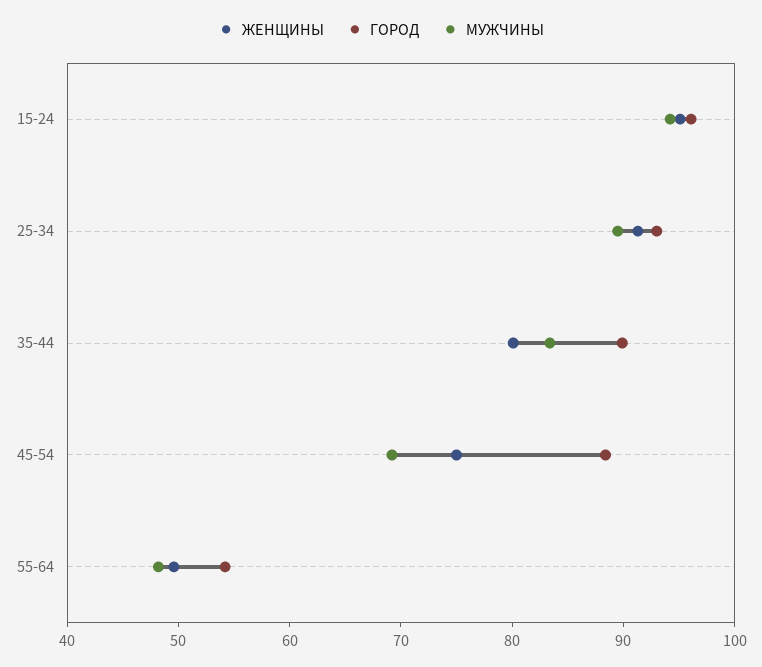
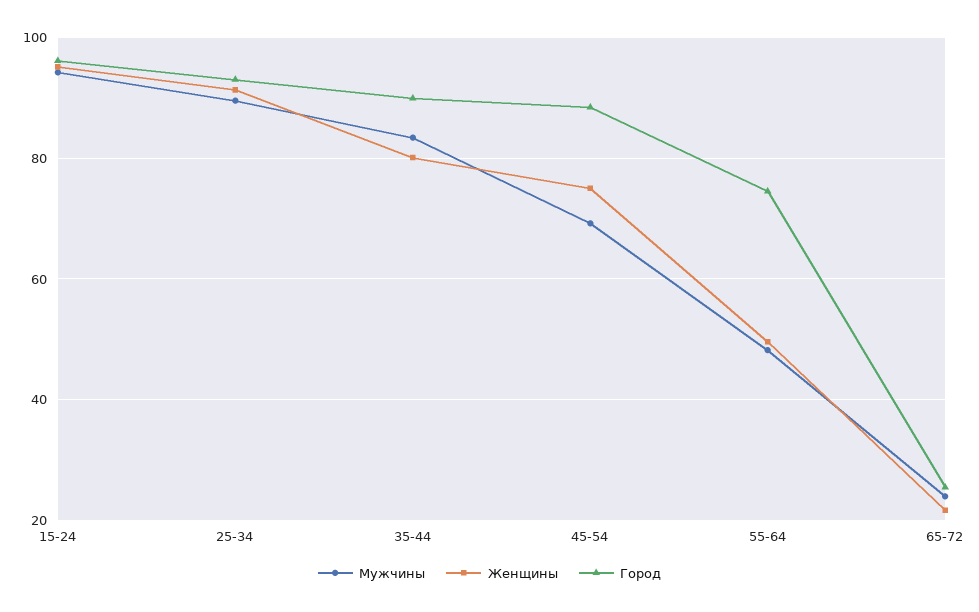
ГОРОД, 55-64: 54 -> 74
МУЖЧИНЫ, 65-72: none -> 24
ЖЕНЩИНЫ, 65-72: none -> 22
ГОРОД, 65-72: none -> 26

